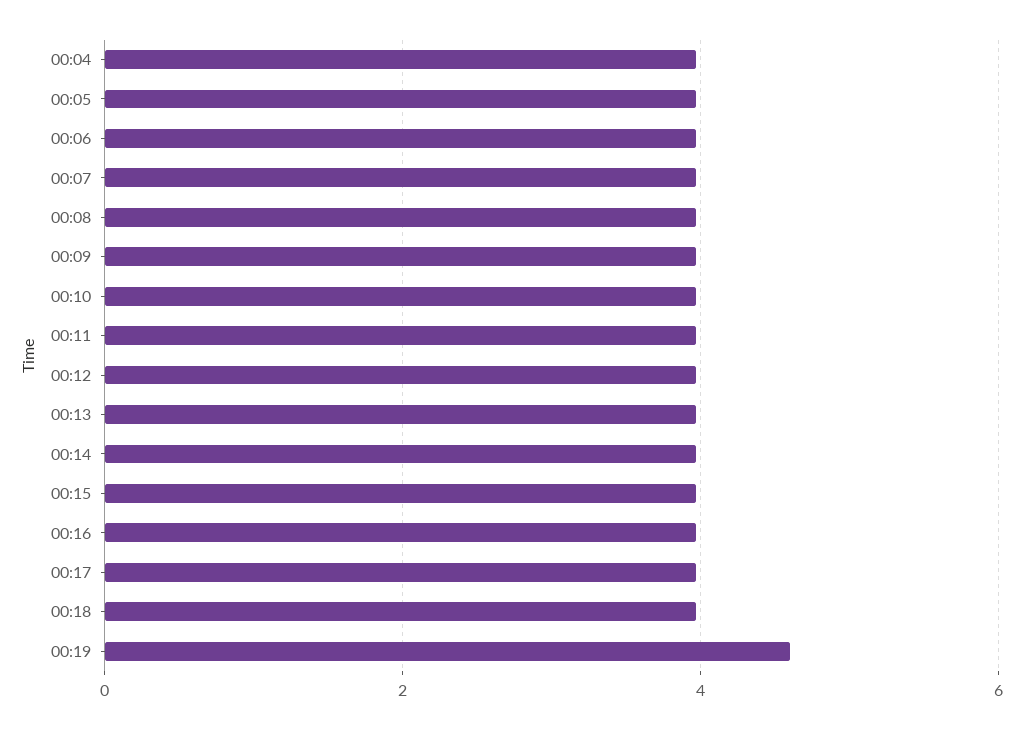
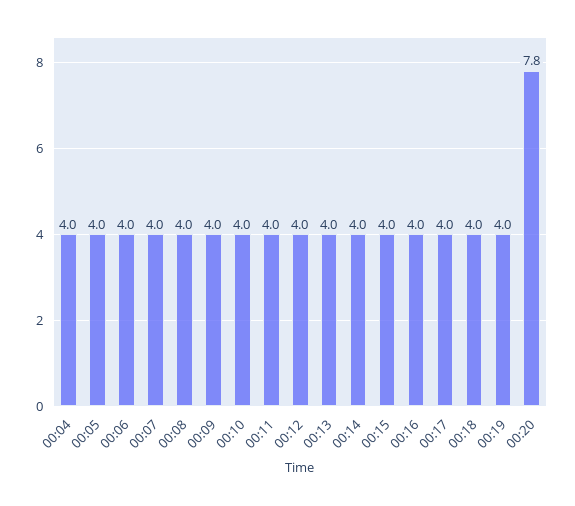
00:19: 4.6 -> 4
00:20: none -> 7.8

